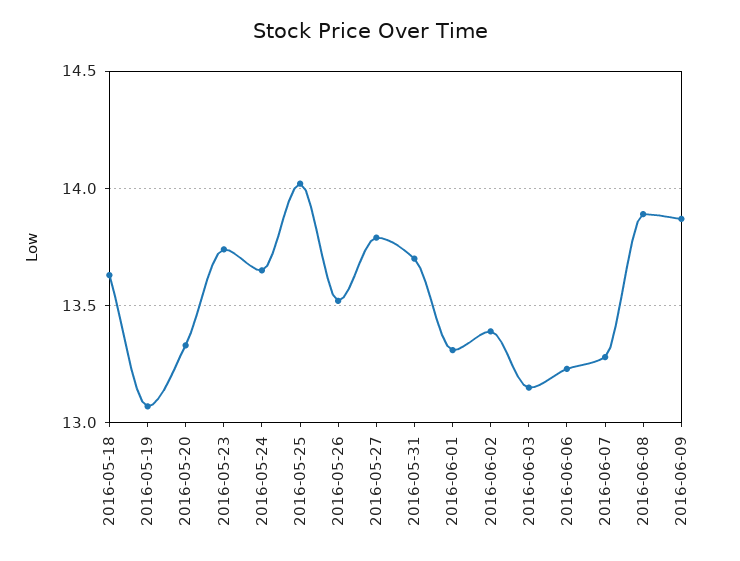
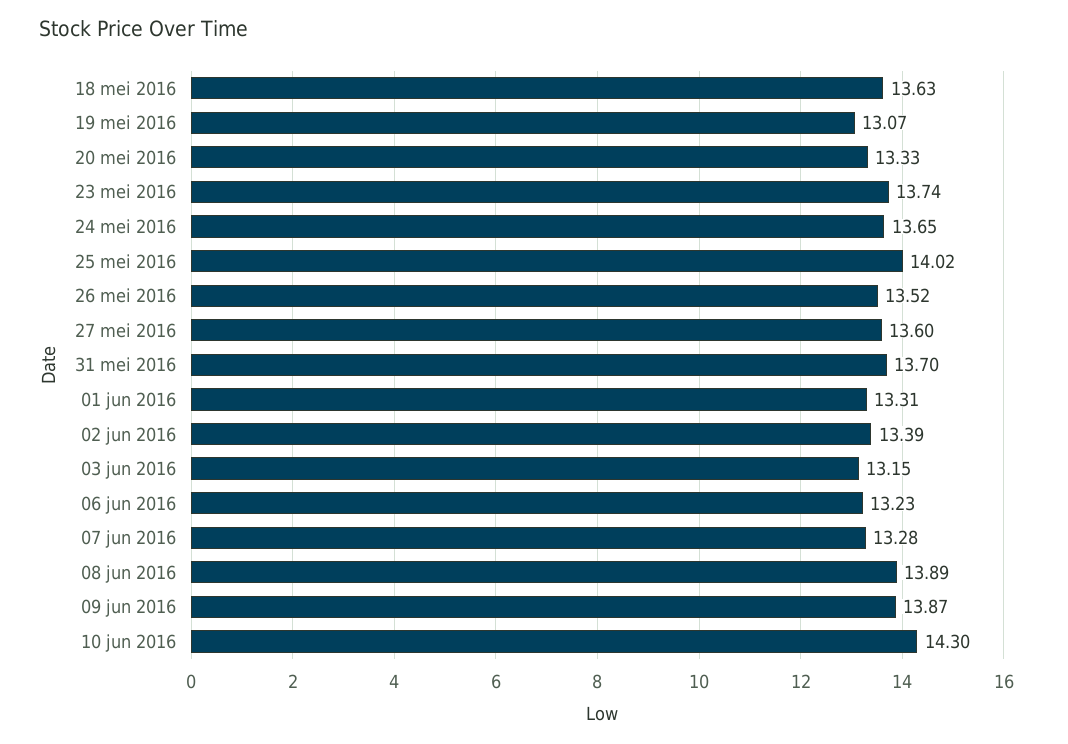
2016-05-27: 13.8 -> 13.6
10 jun 2016: none -> 14.3

